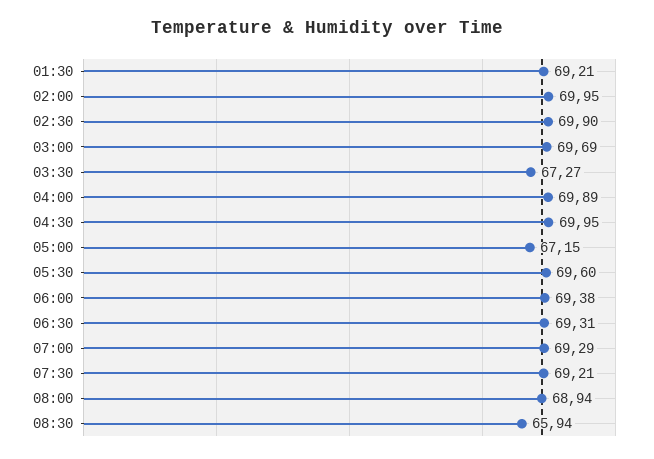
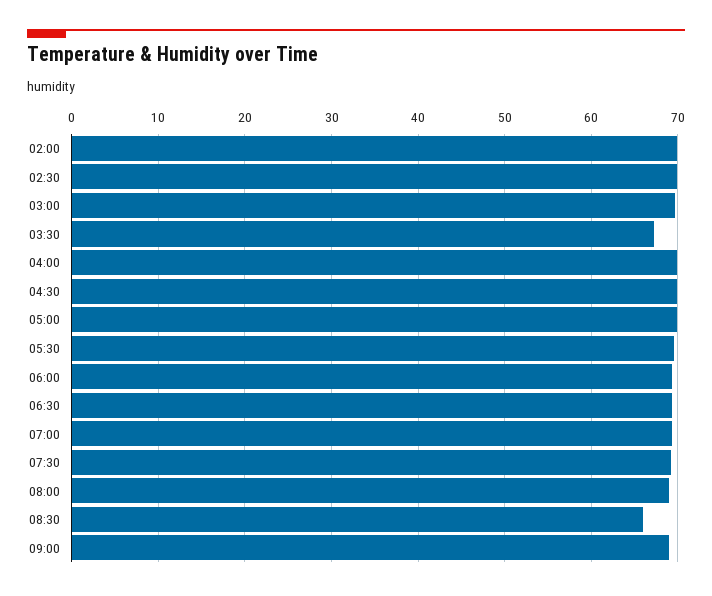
01:30: 69.21 -> none
05:00: 67.15 -> 70
09:00: none -> 69

